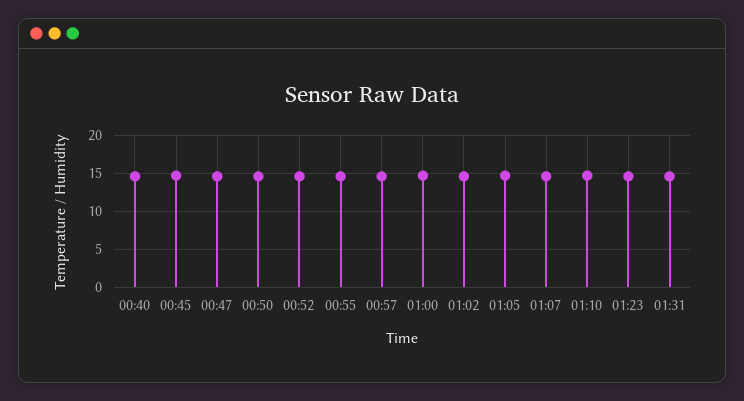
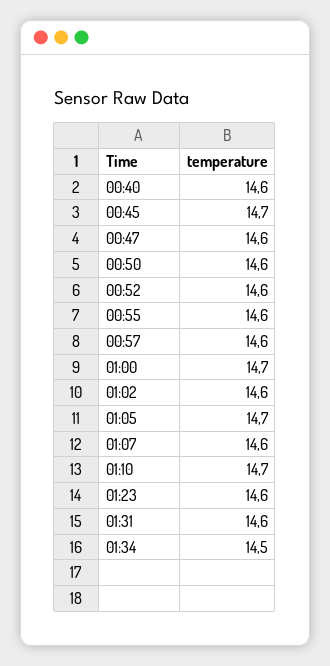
01:34: none -> 14.5

